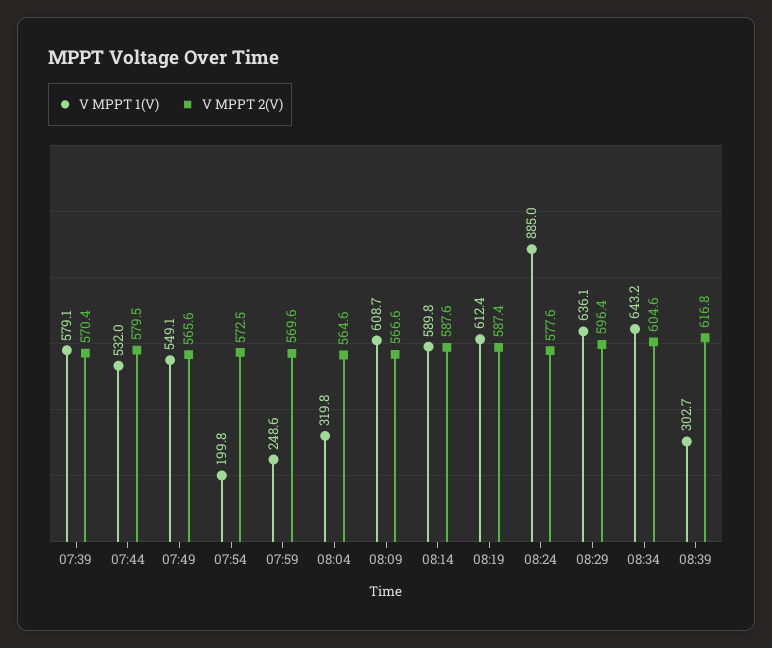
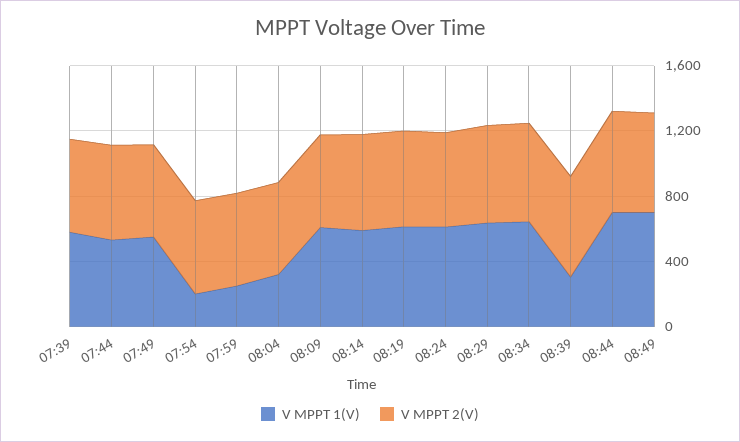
V MPPT 1(V), 08:24: 885 -> 600
V MPPT 1(V), 08:44: none -> 700
V MPPT 2(V), 08:44: none -> 600
V MPPT 1(V), 08:49: none -> 700
V MPPT 2(V), 08:49: none -> 600

